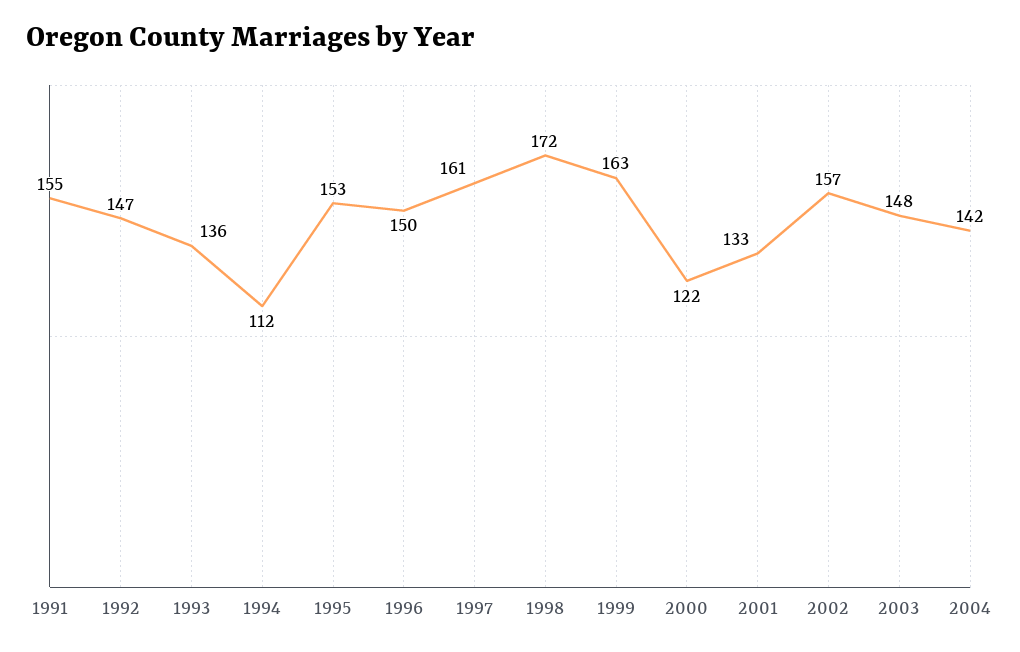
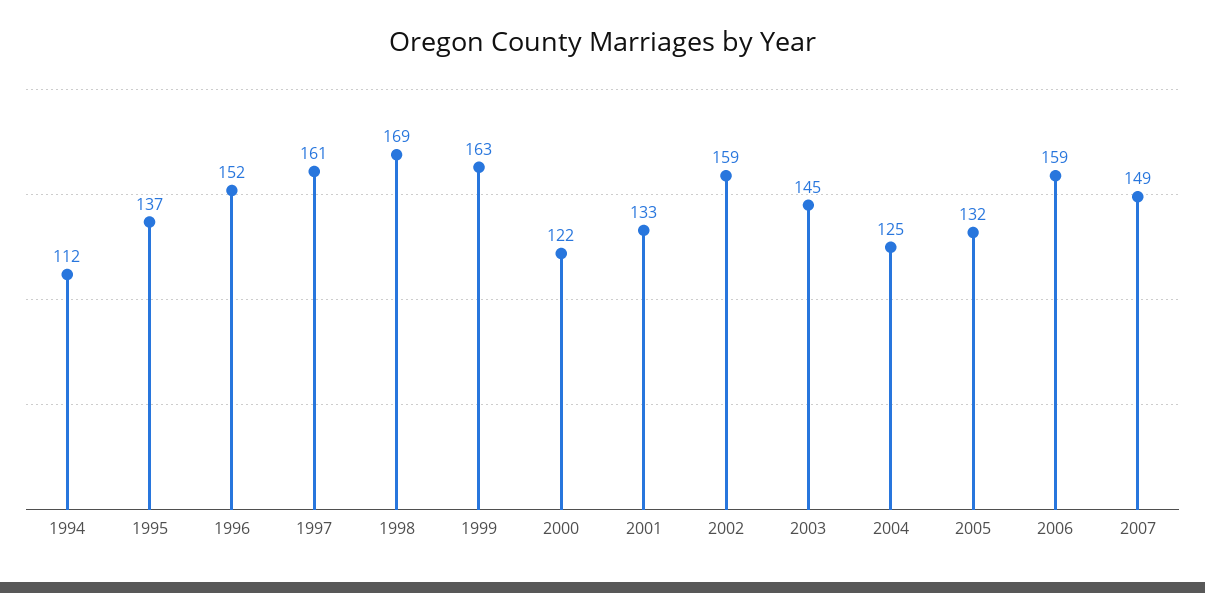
1991: 155 -> none
1992: 147 -> none
1993: 136 -> none
1995: 153 -> 137
1996: 150 -> 152
1998: 172 -> 169
2002: 157 -> 159
2003: 148 -> 145
2004: 142 -> 125
2005: none -> 132
2006: none -> 159
2007: none -> 149

